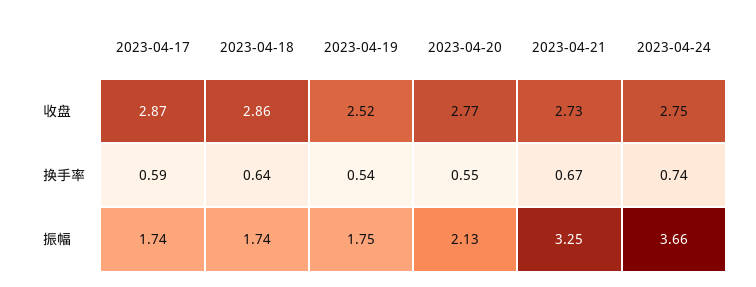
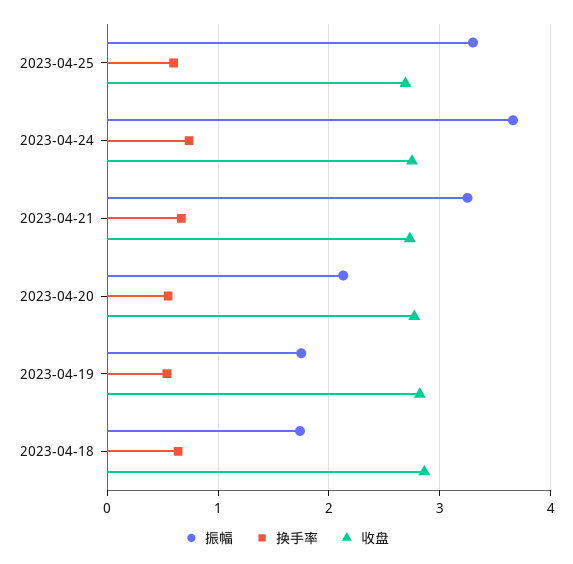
收盘, 2023-04-17: 2.87 -> none
收盘, 2023-04-19: 2.52 -> 2.8
换手率, 2023-04-17: 0.59 -> none
振幅, 2023-04-17: 1.74 -> none
振幅, 2023-04-25: none -> 3.3
换手率, 2023-04-25: none -> 0.6
收盘, 2023-04-25: none -> 2.7

